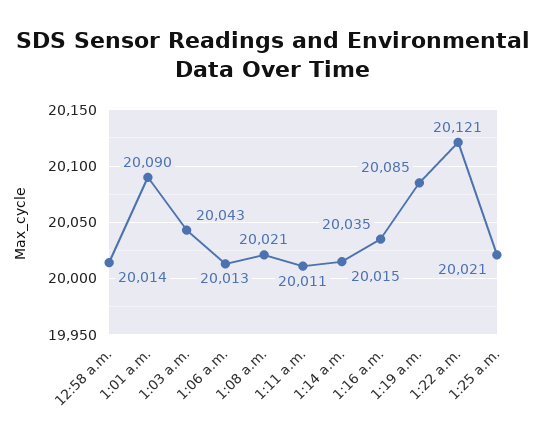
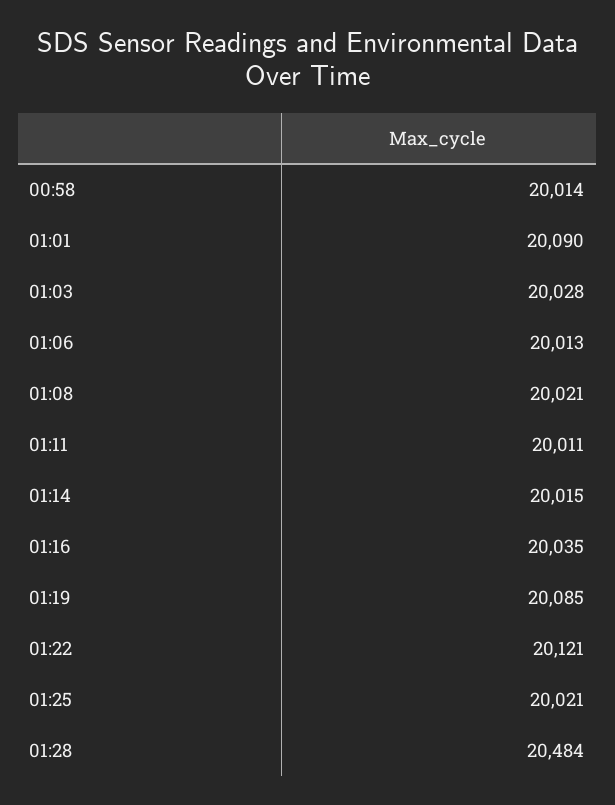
1:03 a.m.: 20043 -> 20028
01:28: none -> 20484

